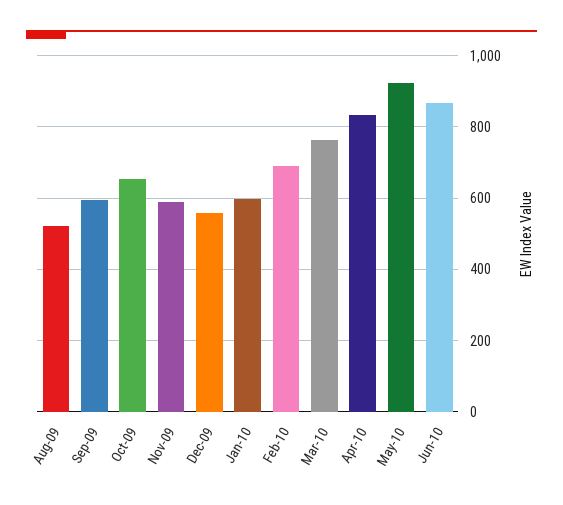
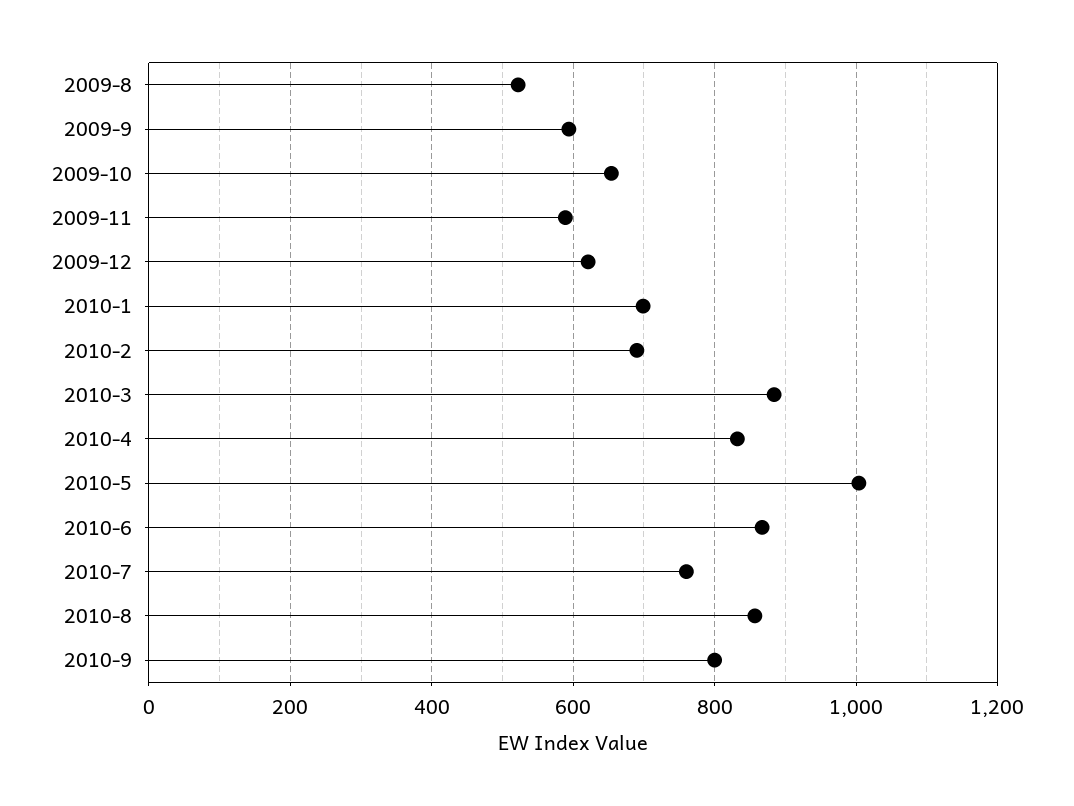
Dec-09: 560 -> 620
Jan-10: 600 -> 700
Mar-10: 760 -> 880
May-10: 920 -> 1000
2010-7: none -> 760
2010-8: none -> 860
2010-9: none -> 800

